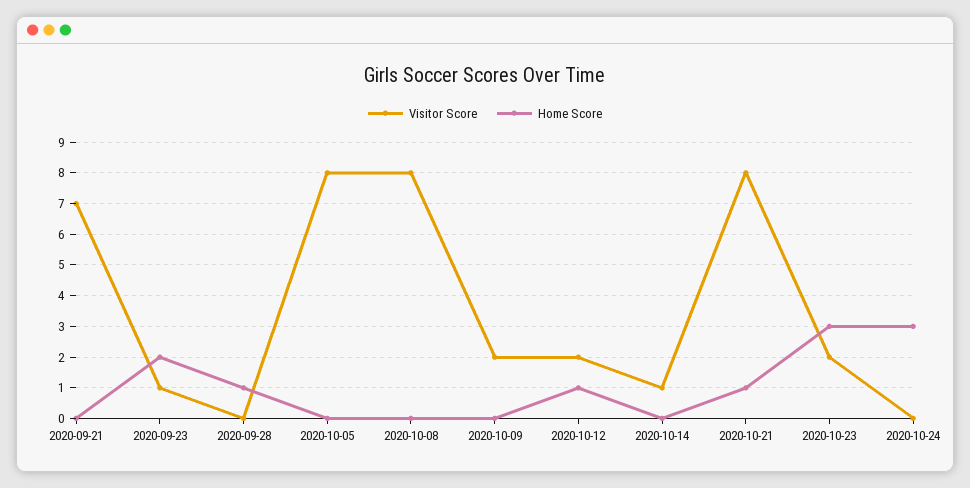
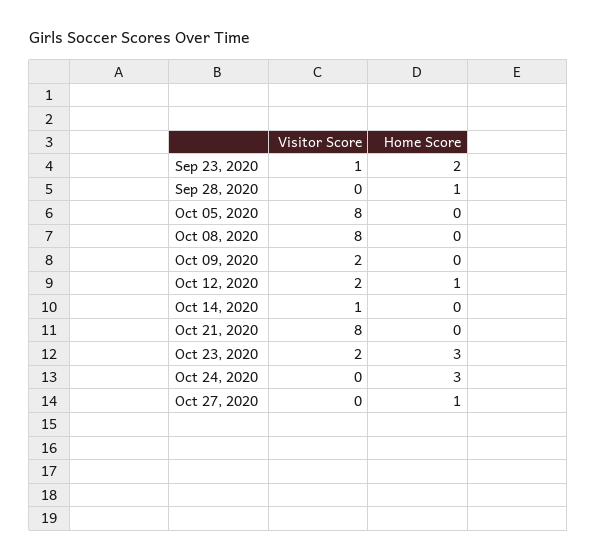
Visitor Score, 2020-09-21: 7 -> none
Home Score, 2020-09-21: 0 -> none
Home Score, 2020-10-21: 1 -> 0
Visitor Score, Oct 27, 2020: none -> 0
Home Score, Oct 27, 2020: none -> 1

